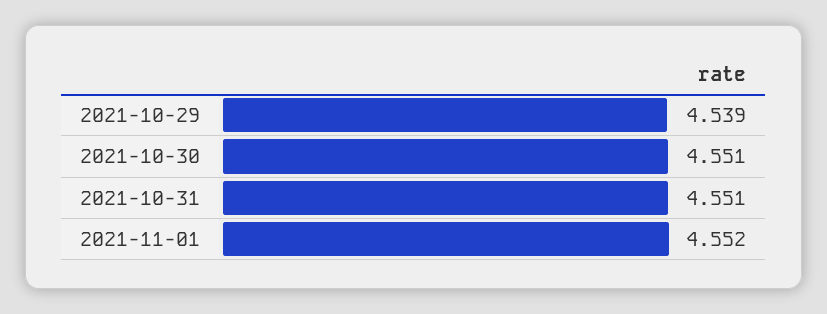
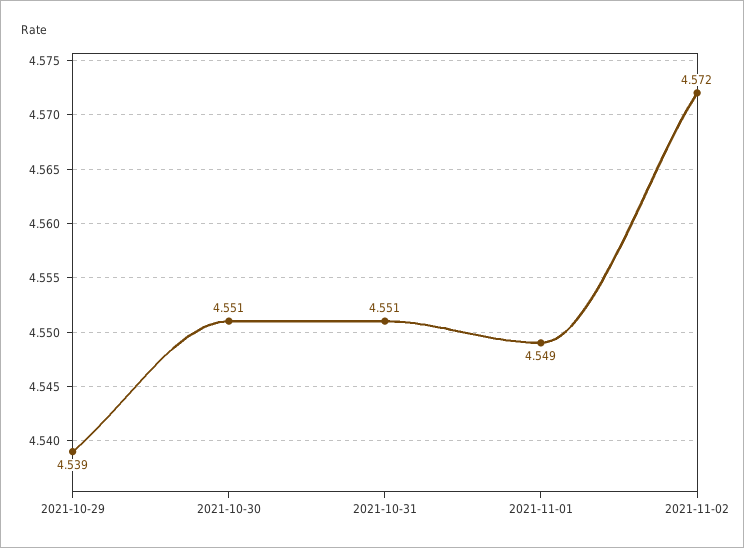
2021-11-01: 4.552 -> 4.549
2021-11-02: none -> 4.572

